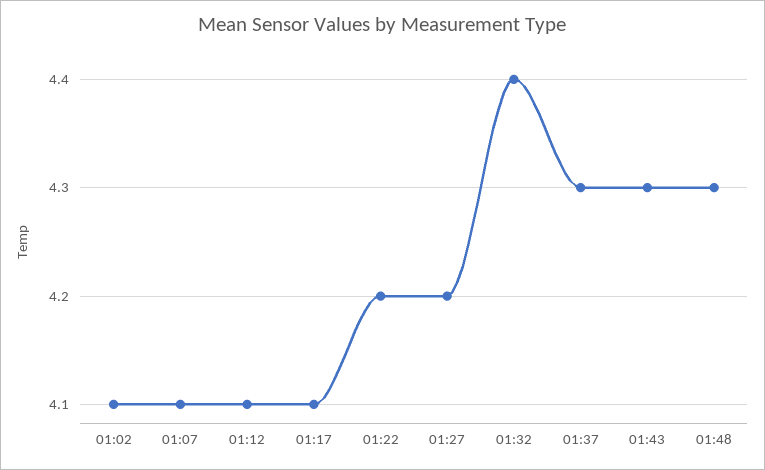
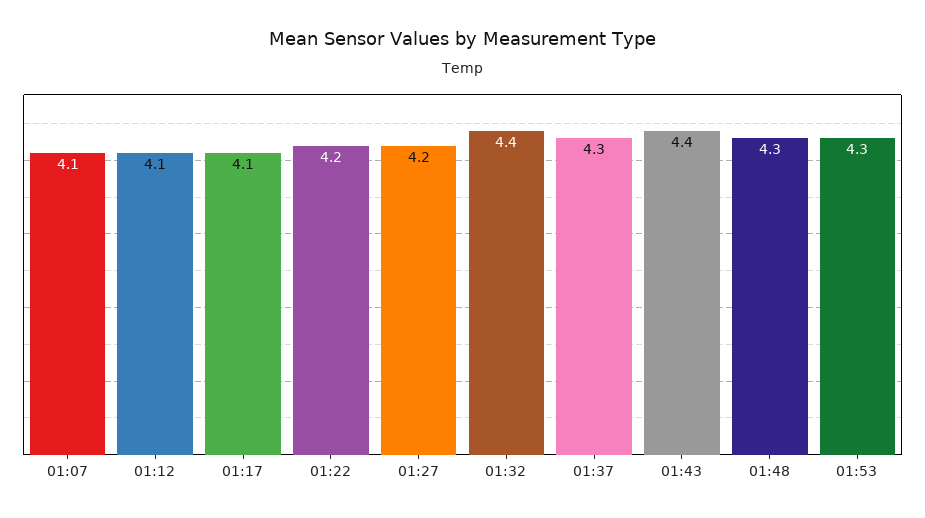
01:02: 4.1 -> none
01:43: 4.3 -> 4.4
01:53: none -> 4.3

